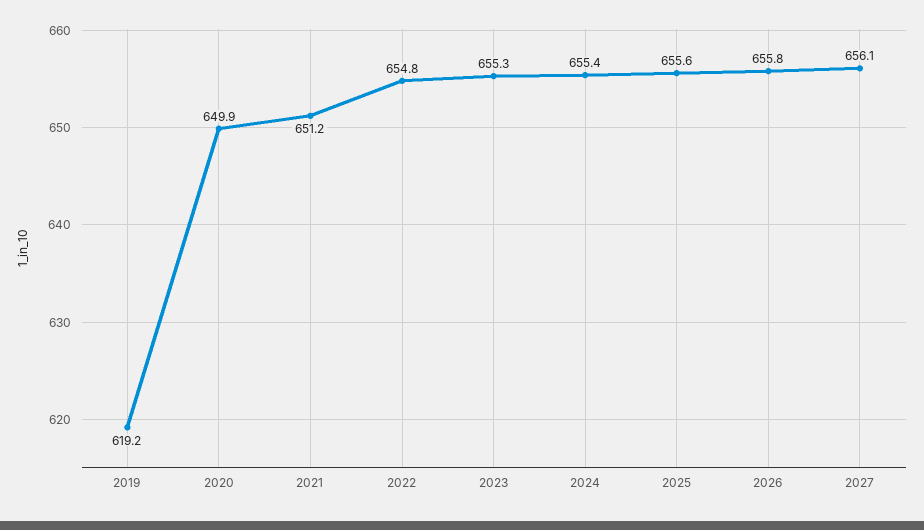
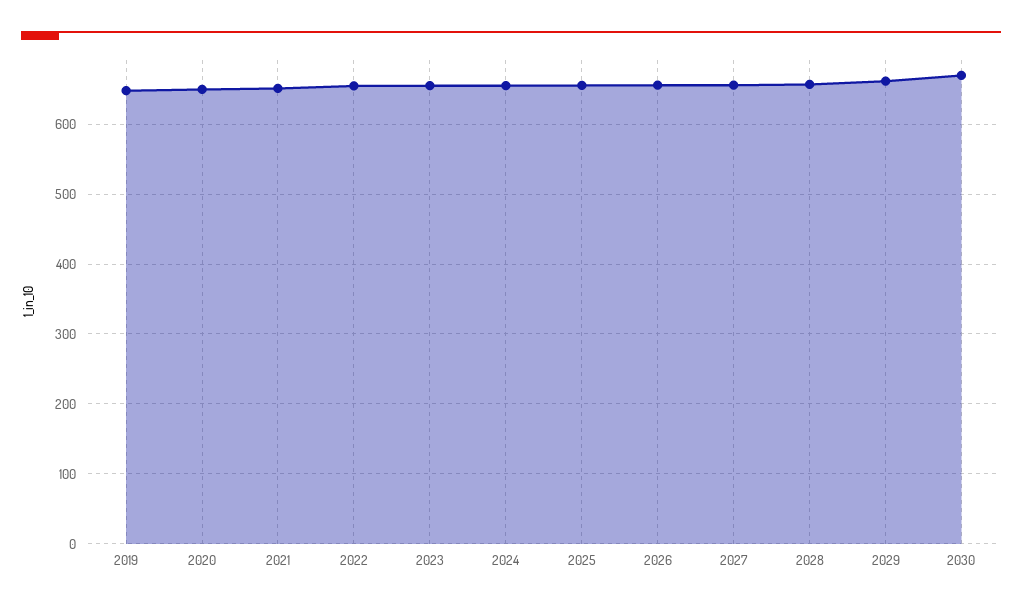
2019: 619.2 -> 650
2028: none -> 660
2029: none -> 660
2030: none -> 670

